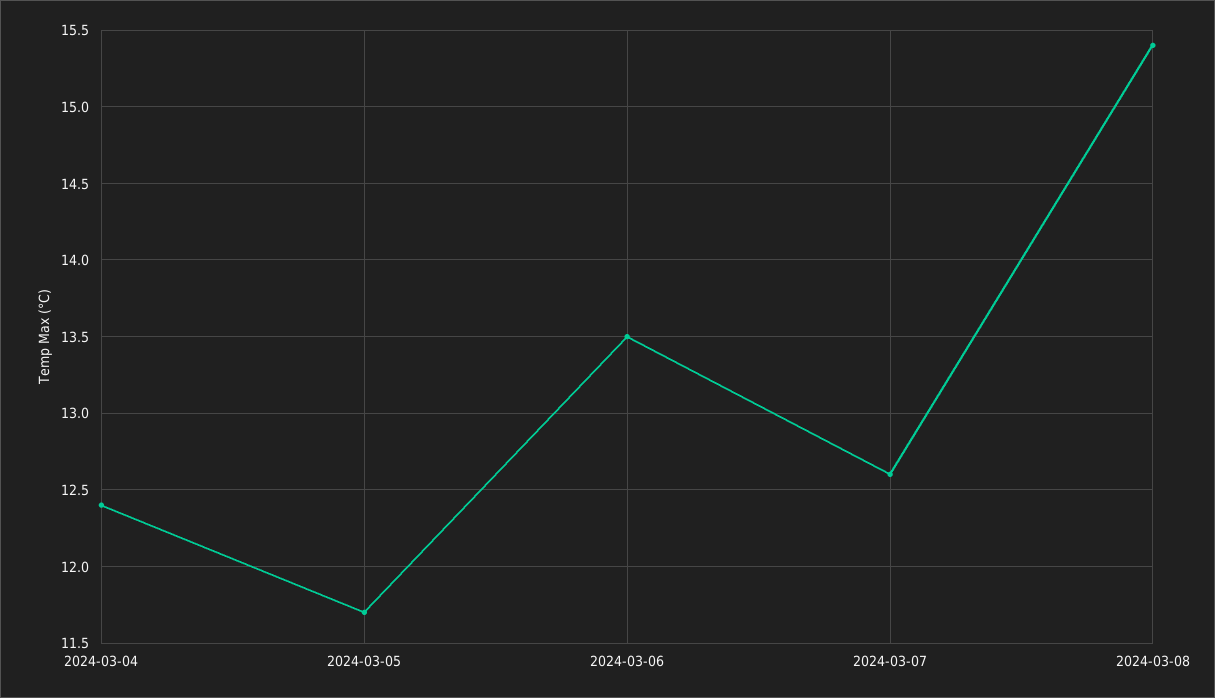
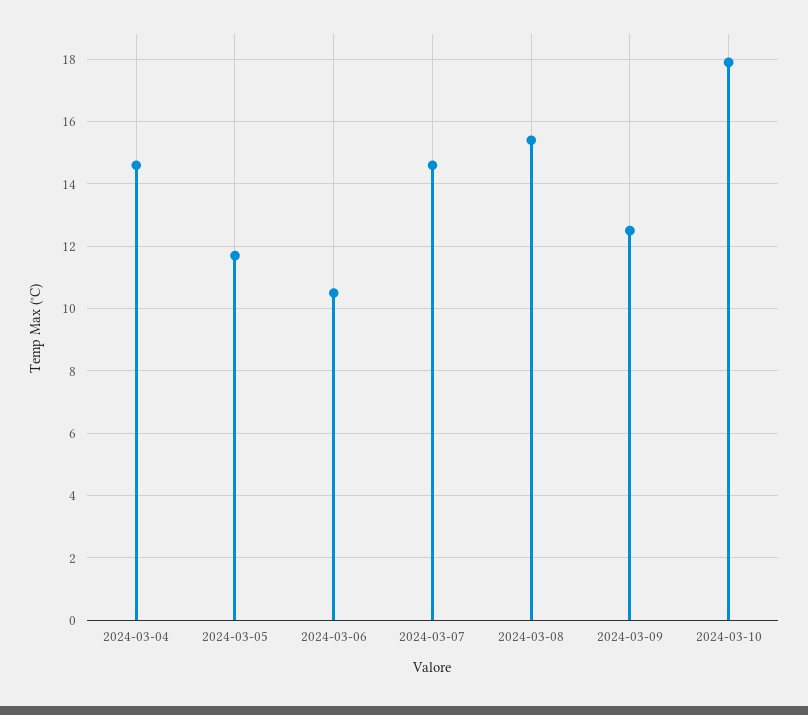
2024-03-04: 12.4 -> 14.5
2024-03-06: 13.5 -> 10.5
2024-03-07: 12.6 -> 14.5
2024-03-09: none -> 12.5
2024-03-10: none -> 18

